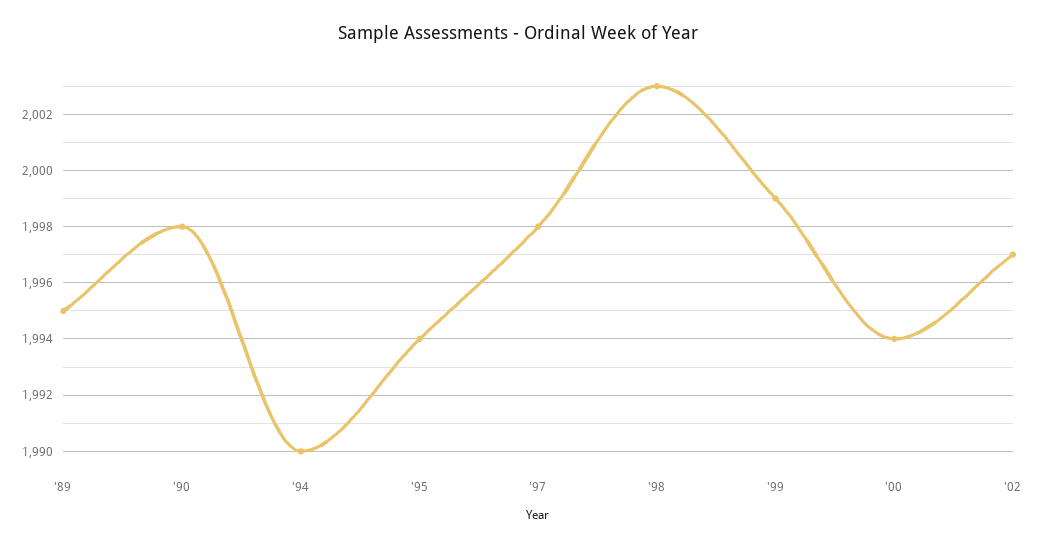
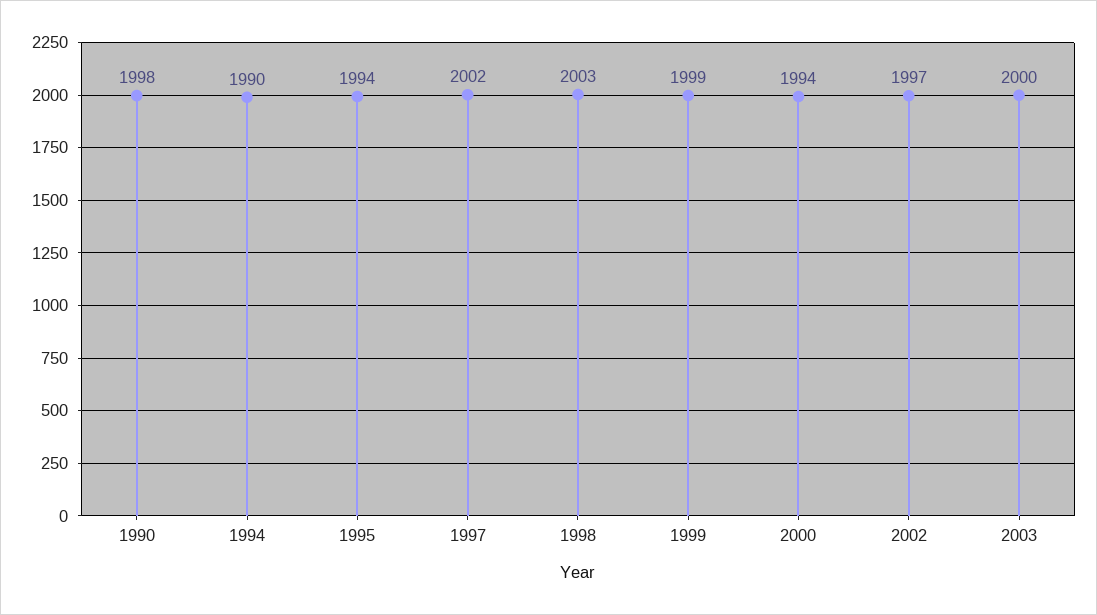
'89: 1995 -> none
'97: 1998 -> 2002
2003: none -> 2000

